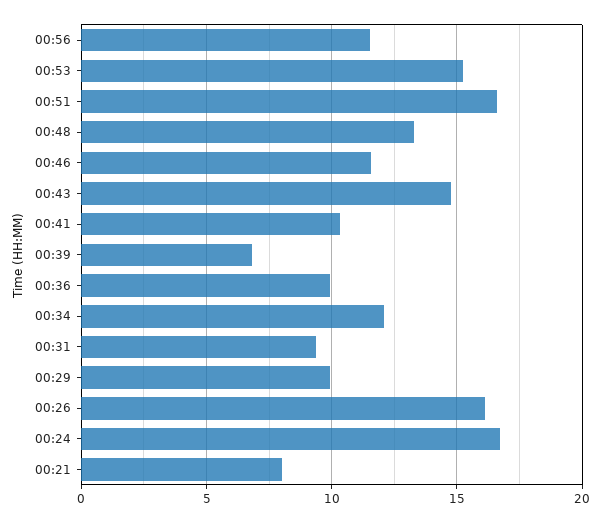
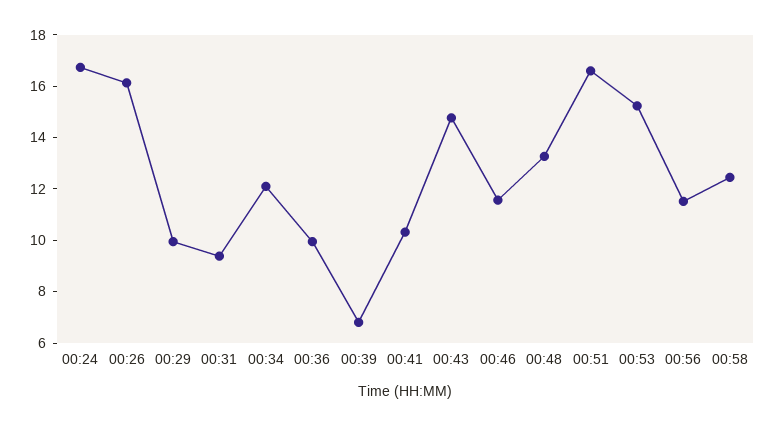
00:21: 8 -> none
00:58: none -> 12.5

